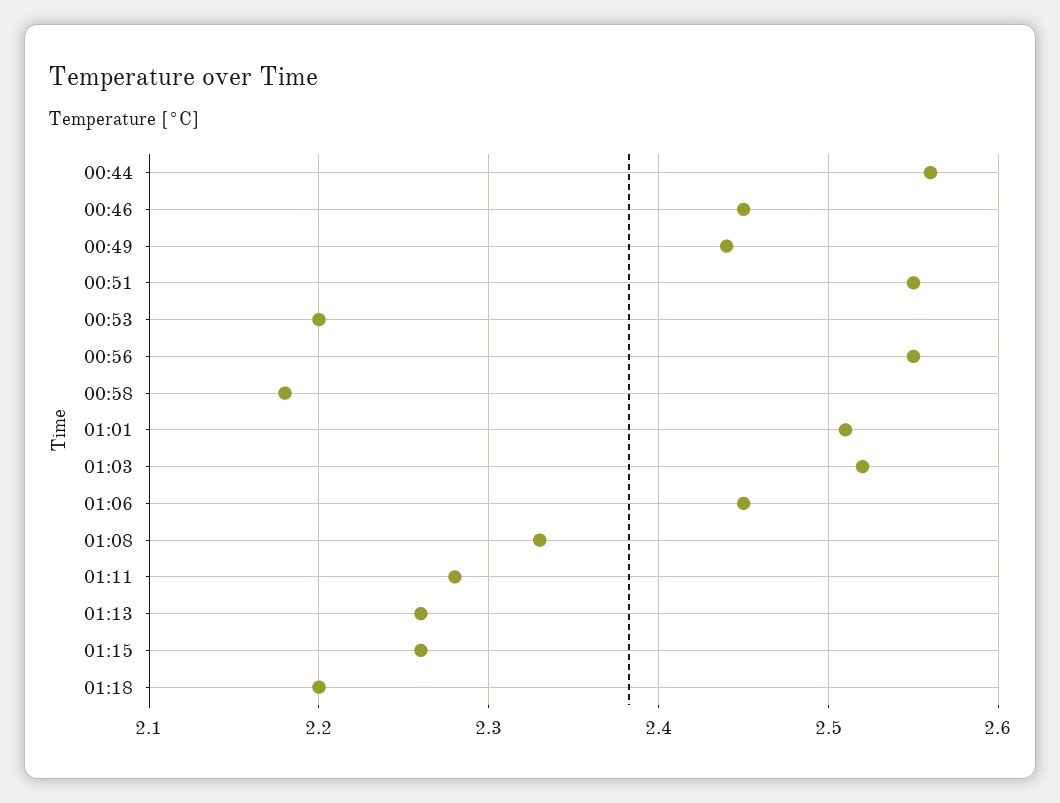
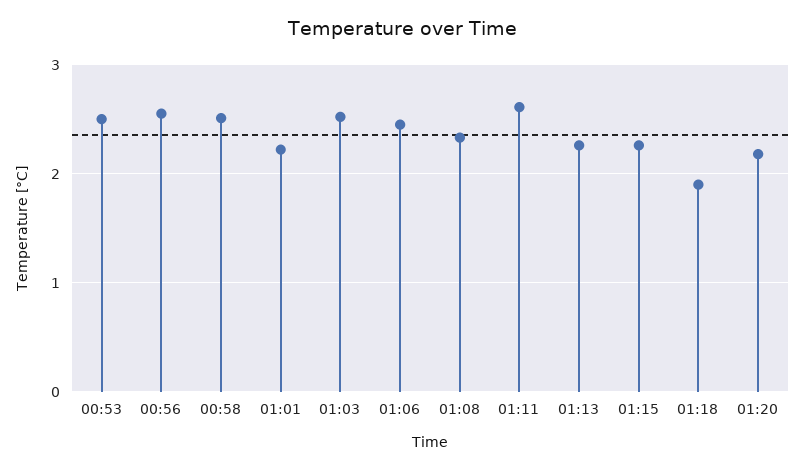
00:44: 2.56 -> none
00:46: 2.45 -> none
00:49: 2.44 -> none
00:51: 2.55 -> none
00:53: 2.2 -> 2.5
00:58: 2.18 -> 2.5
01:01: 2.51 -> 2.2
01:11: 2.28 -> 2.6
01:18: 2.2 -> 1.9
01:20: none -> 2.2

